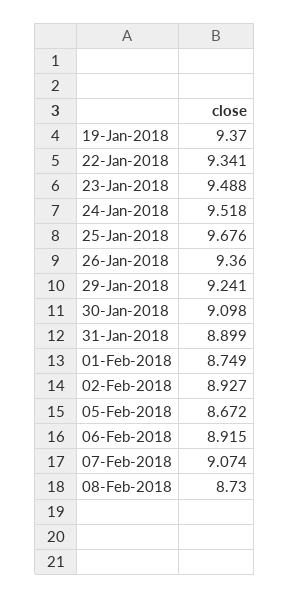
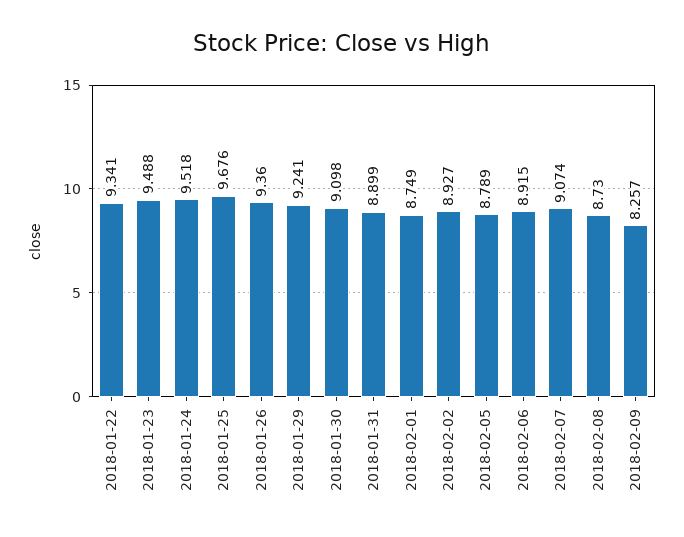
19-Jan-2018: 9.37 -> none
05-Feb-2018: 8.672 -> 8.789
2018-02-09: none -> 8.257

